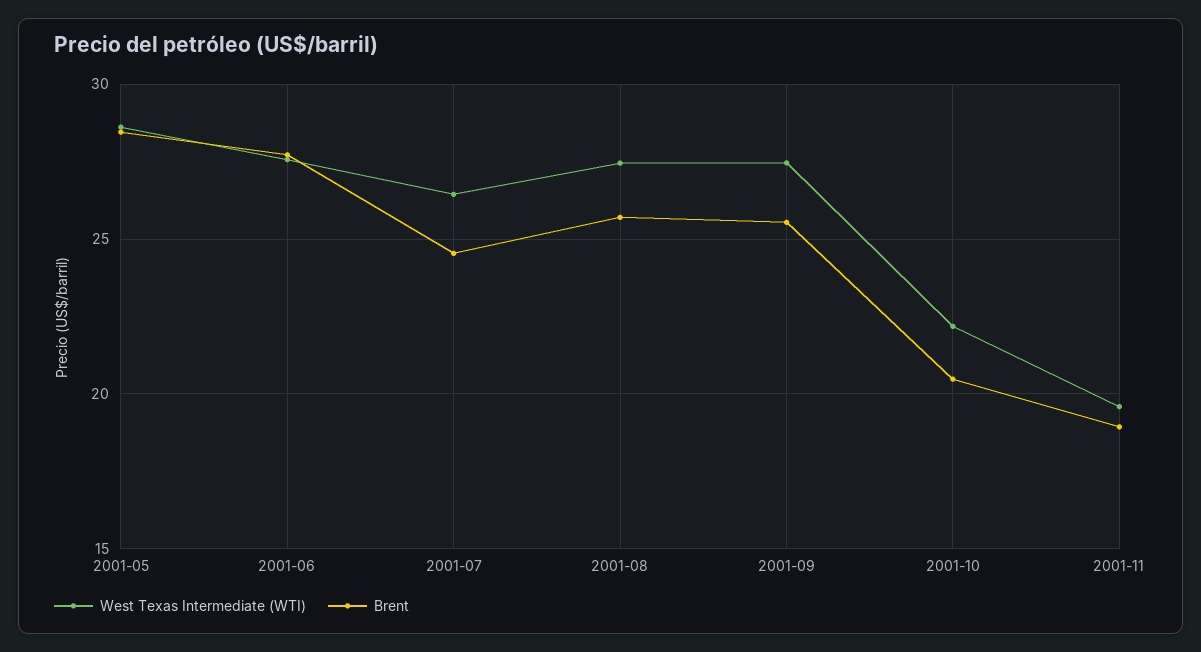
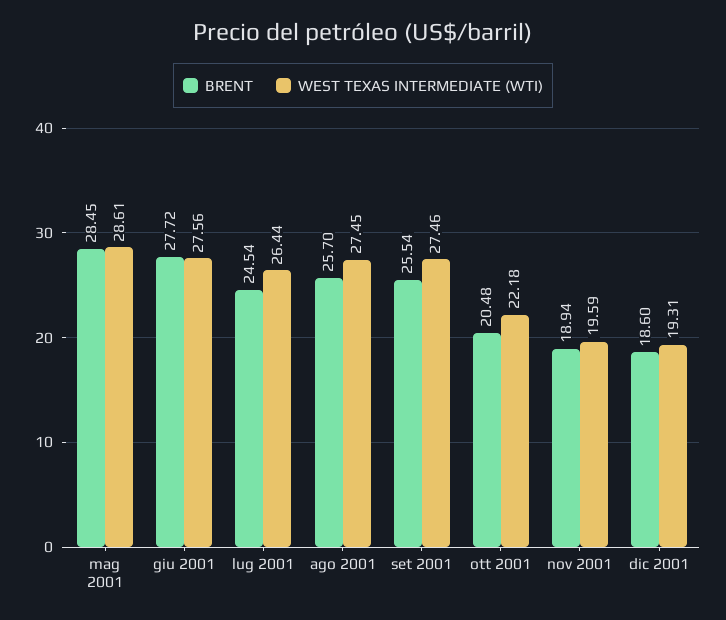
Brent, dic 2001: none -> 18.6
West Texas Intermediate (WTI), dic 2001: none -> 19.31

